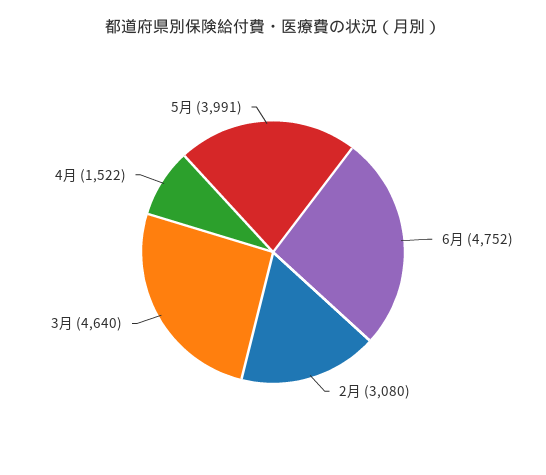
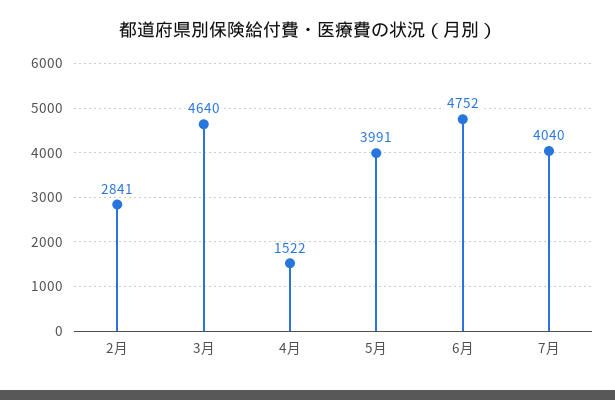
2月: 3080 -> 2841
7月: none -> 4040

